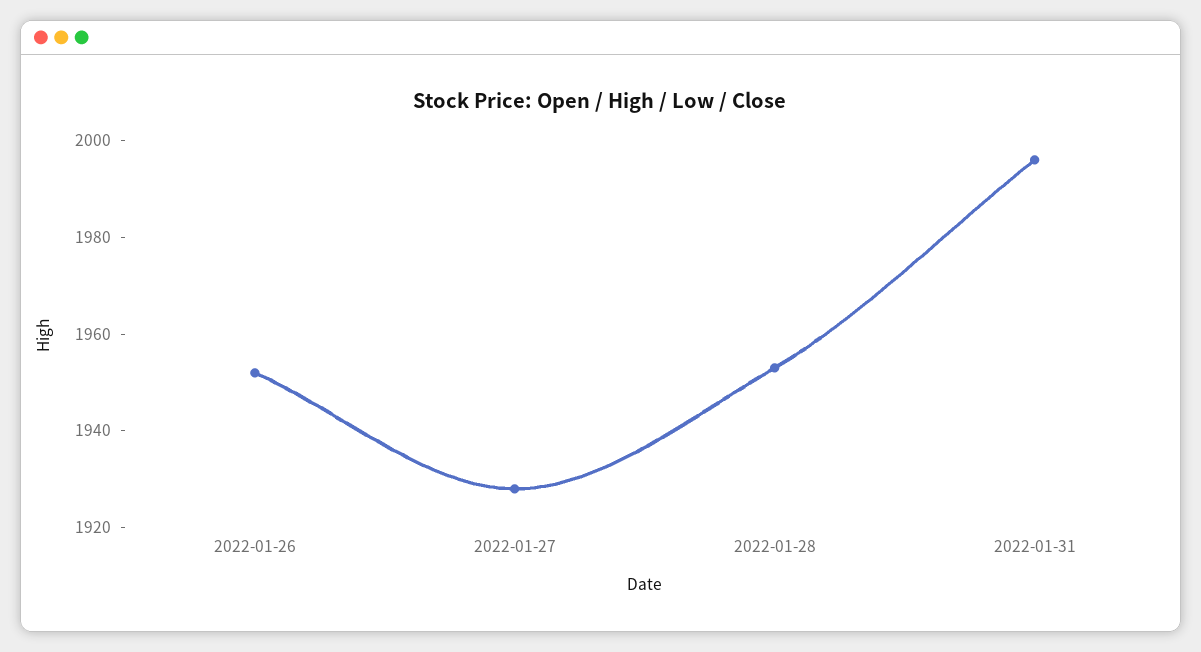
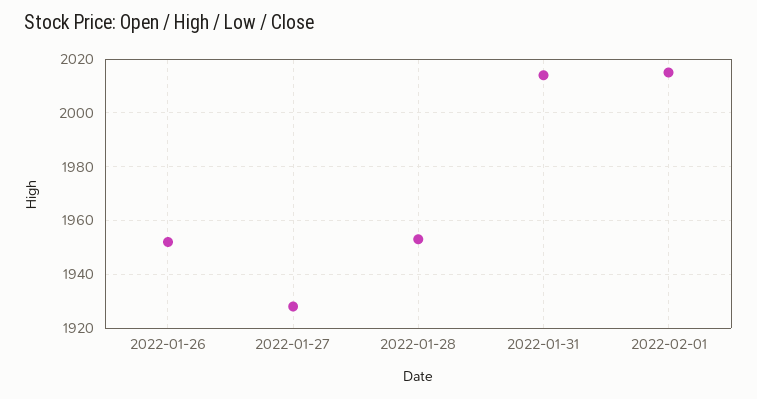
2022-01-31: 1995 -> 2015
2022-02-01: none -> 2015

